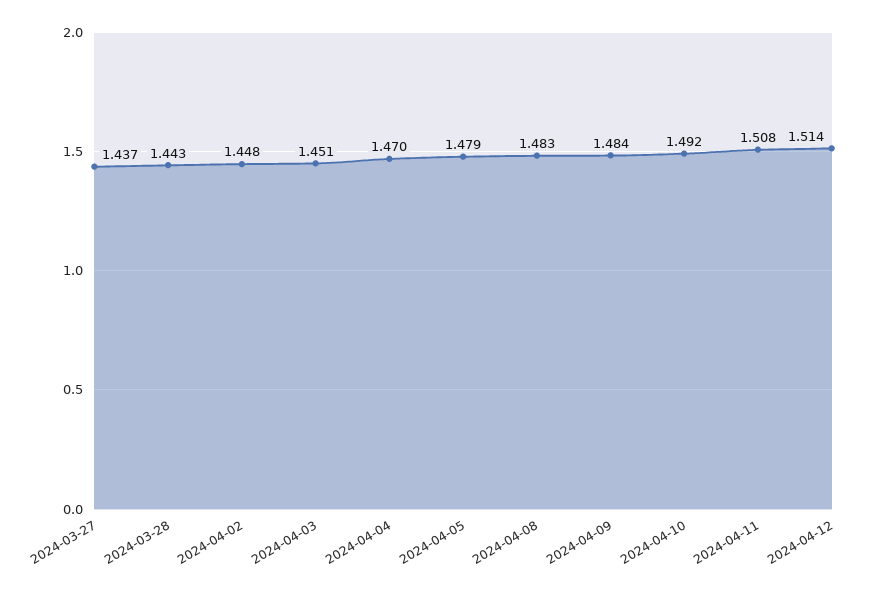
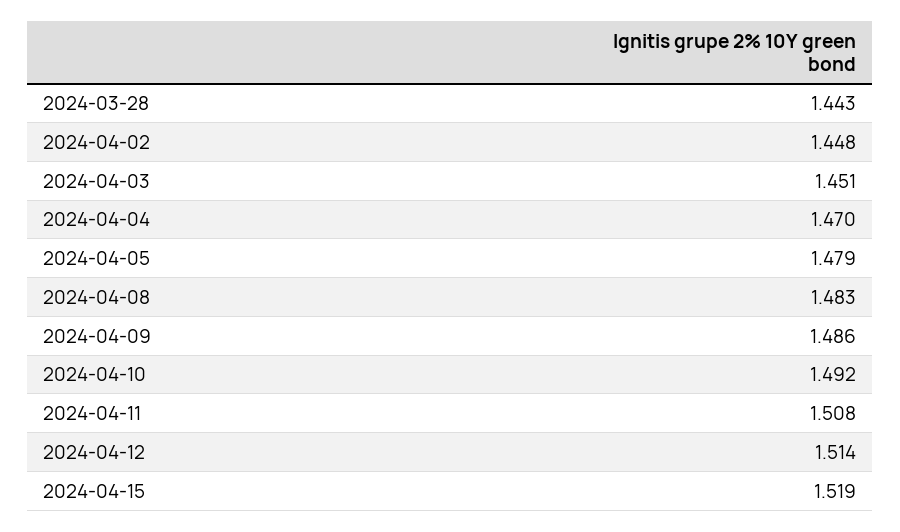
2024-03-27: 1.437 -> none
2024-04-09: 1.484 -> 1.486
2024-04-15: none -> 1.519

